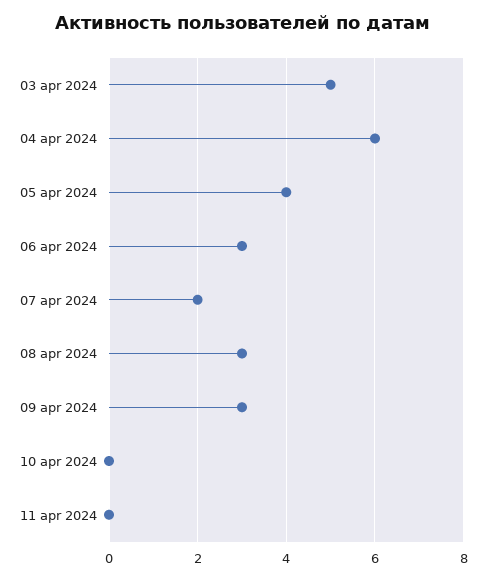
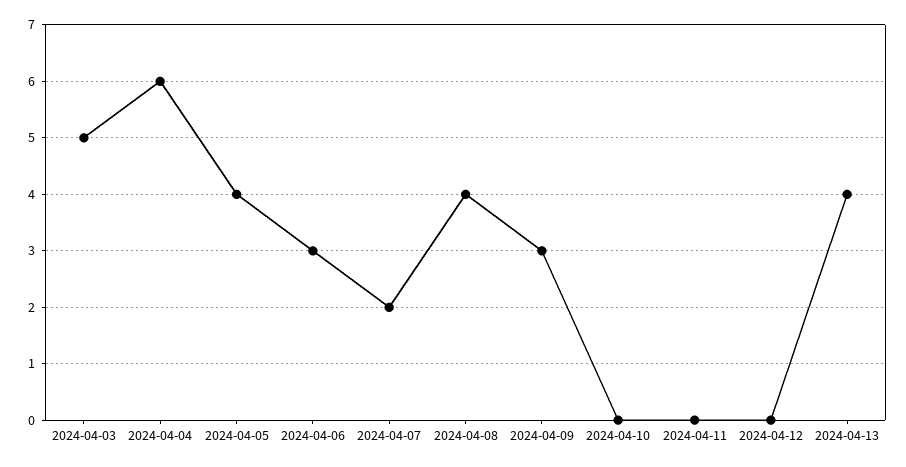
08 apr 2024: 3 -> 4
2024-04-12: none -> 0
2024-04-13: none -> 4

